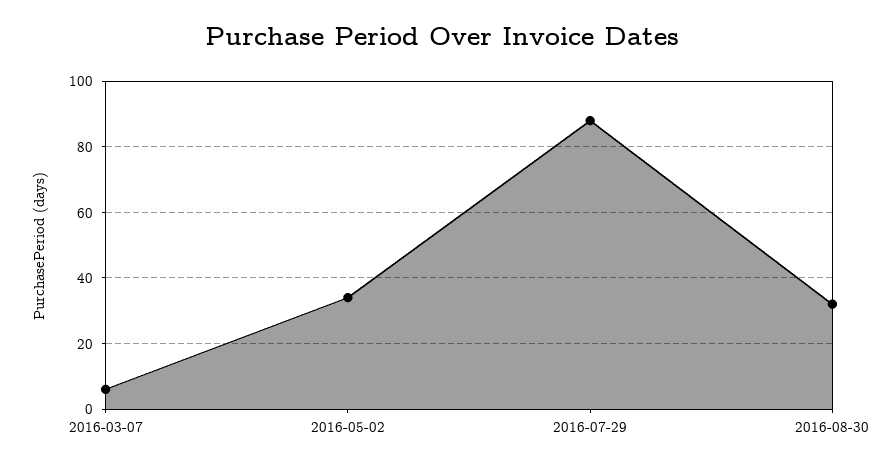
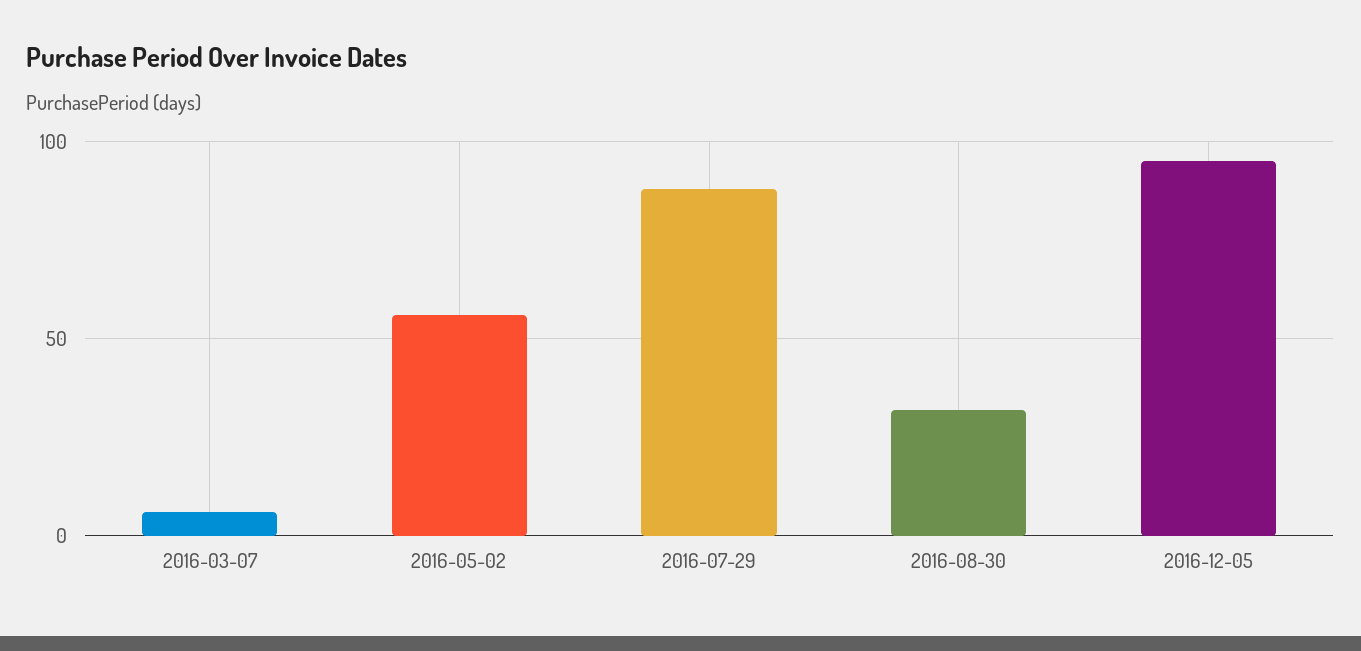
2016-05-02: 35 -> 55
2016-12-05: none -> 95

